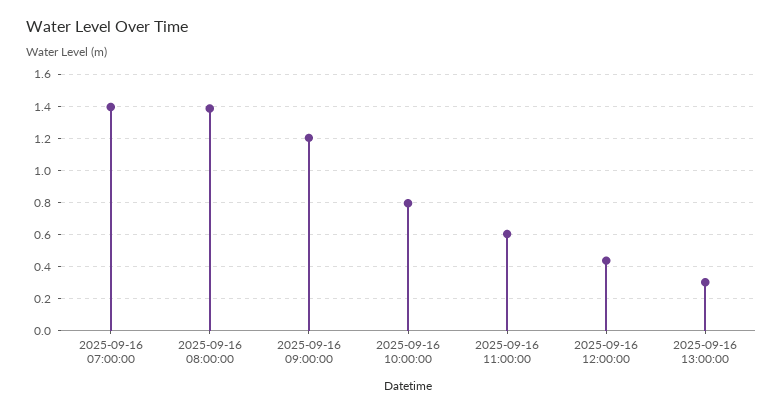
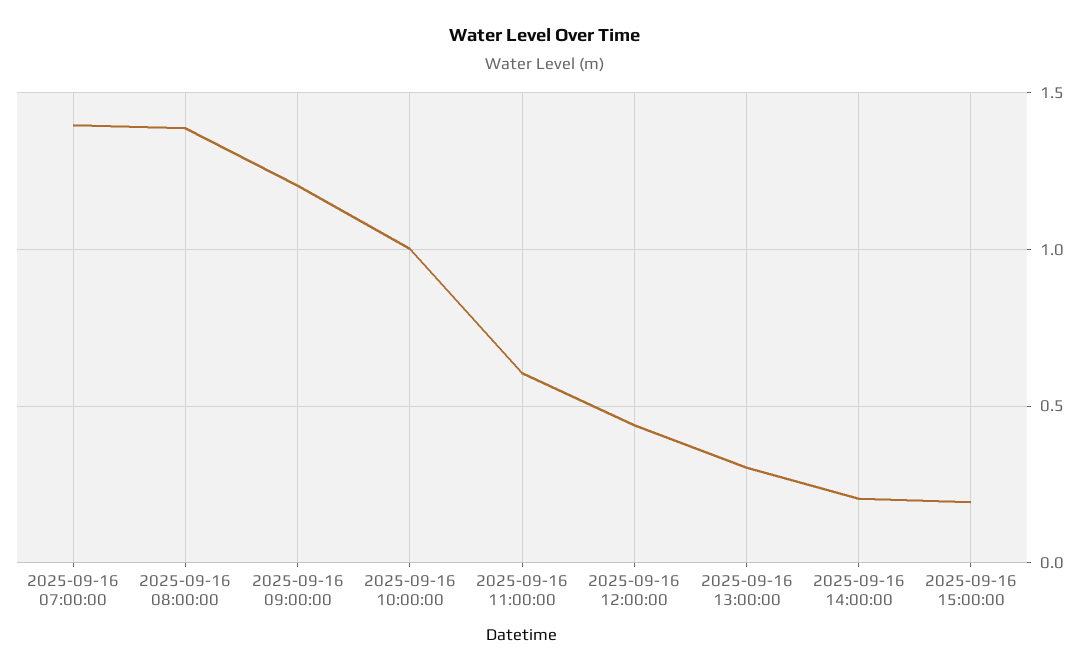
2025-09-16 10:00:00: 0.8 -> 1
2025-09-16 14:00:00: none -> 0.2
2025-09-16 15:00:00: none -> 0.2

